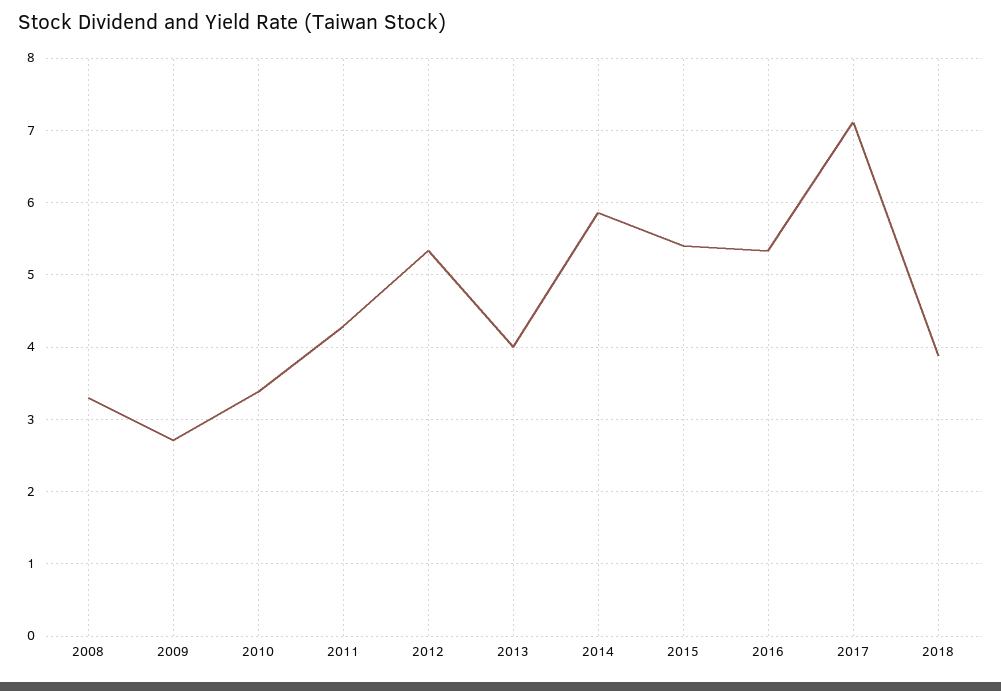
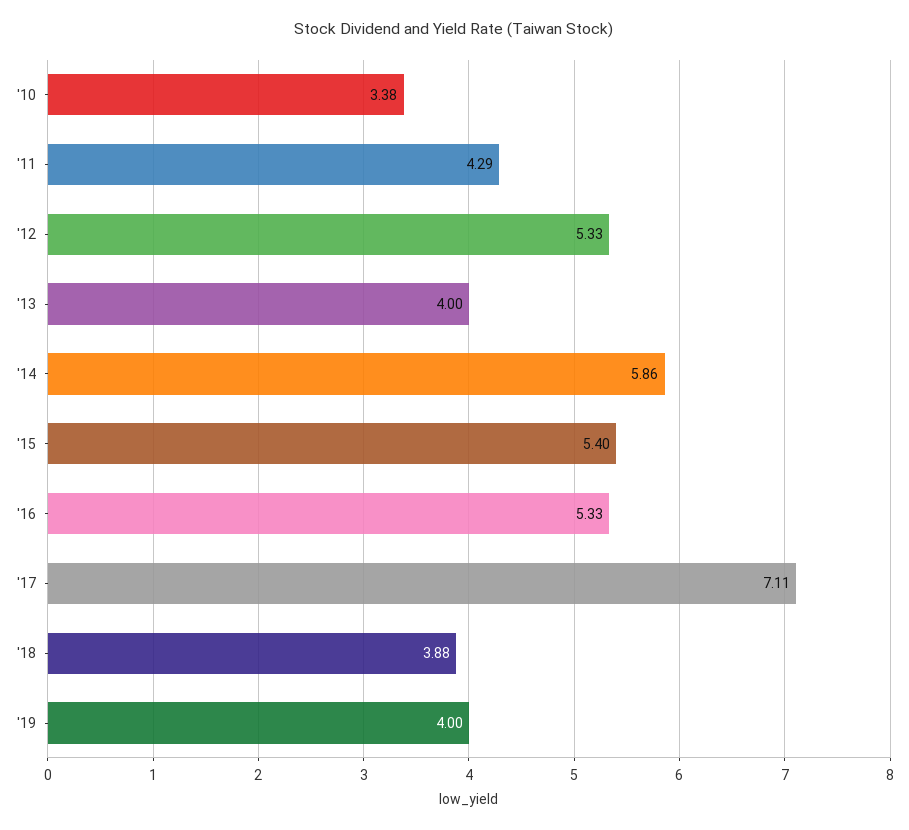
2008: 3.3 -> none
2009: 2.7 -> none
'19: none -> 4

